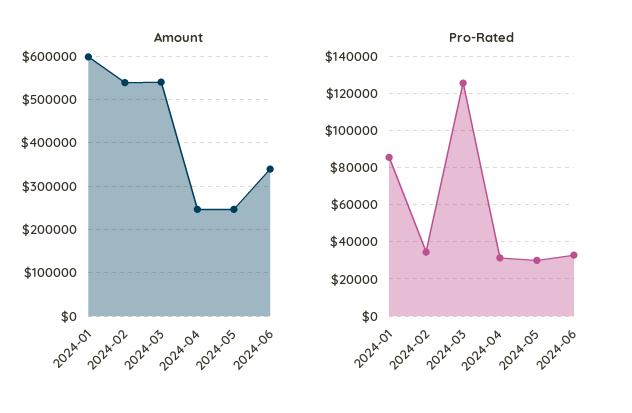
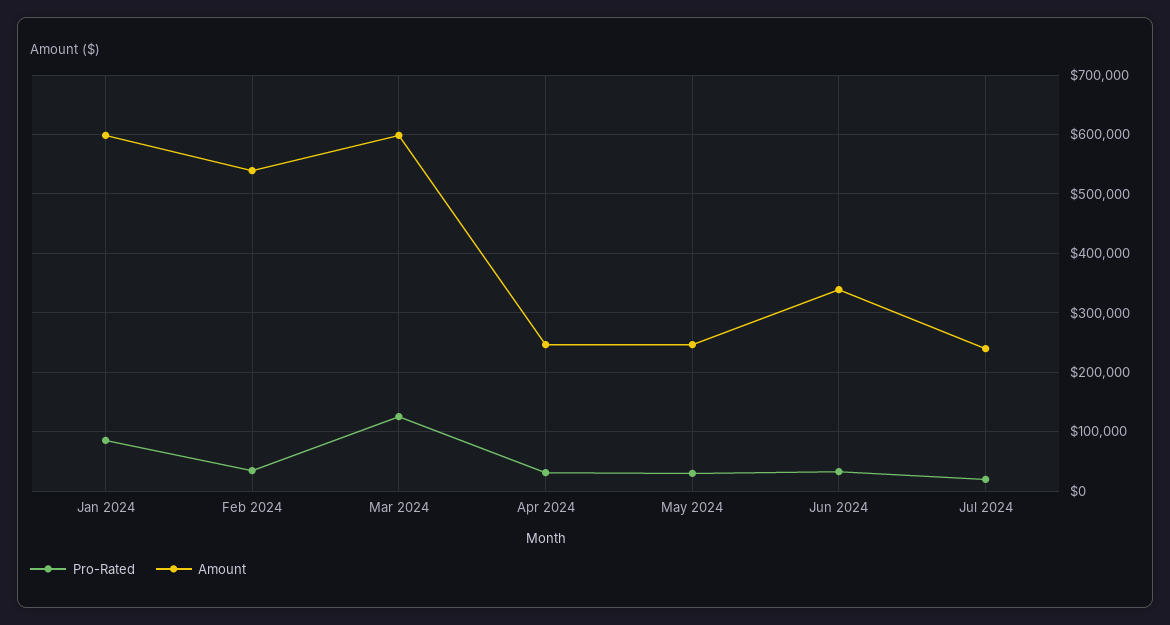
Amount, 2024-03: 540000 -> 600000
Pro-Rated, Jul 2024: none -> 20000
Amount, Jul 2024: none -> 240000

